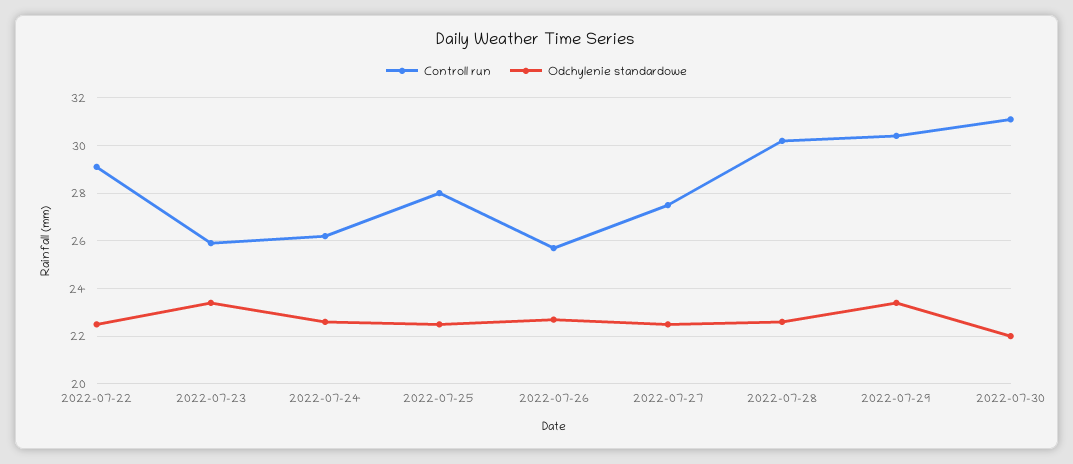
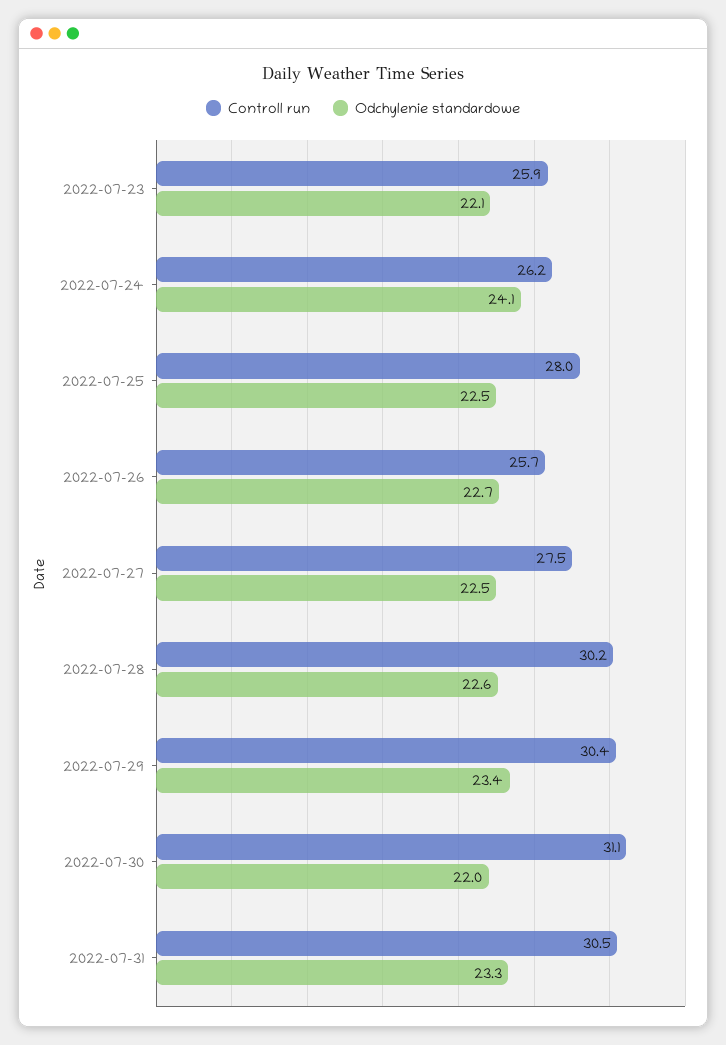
Controll run, 2022-07-22: 29 -> none
Odchylenie standardowe, 2022-07-22: 22.5 -> none
Odchylenie standardowe, 2022-07-23: 23.5 -> 22.1
Odchylenie standardowe, 2022-07-24: 22.5 -> 24.1
Controll run, 2022-07-31: none -> 30.5
Odchylenie standardowe, 2022-07-31: none -> 23.3

